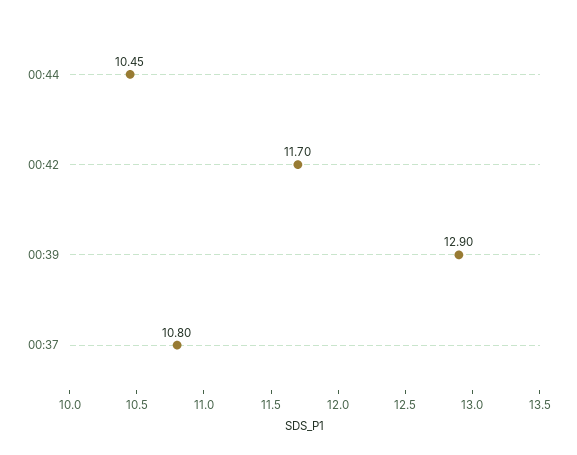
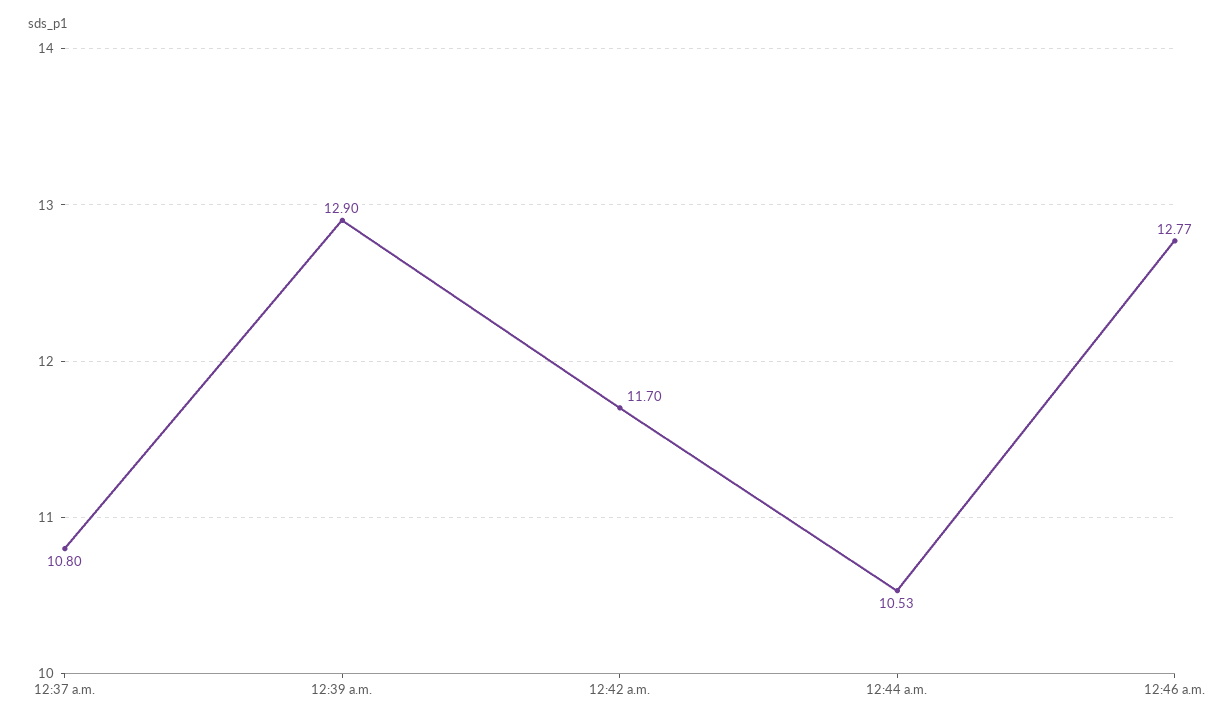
00:44: 10.45 -> 10.53
12:46 a.m.: none -> 12.77

